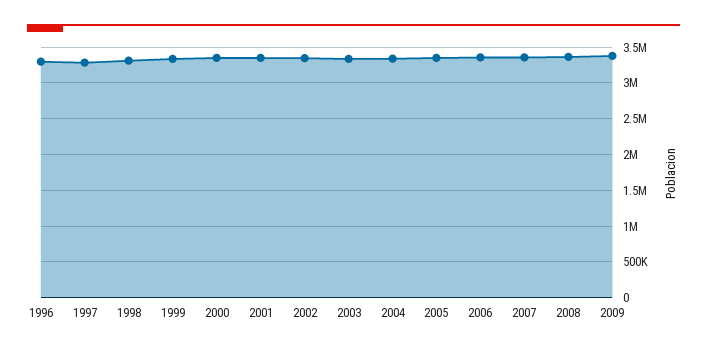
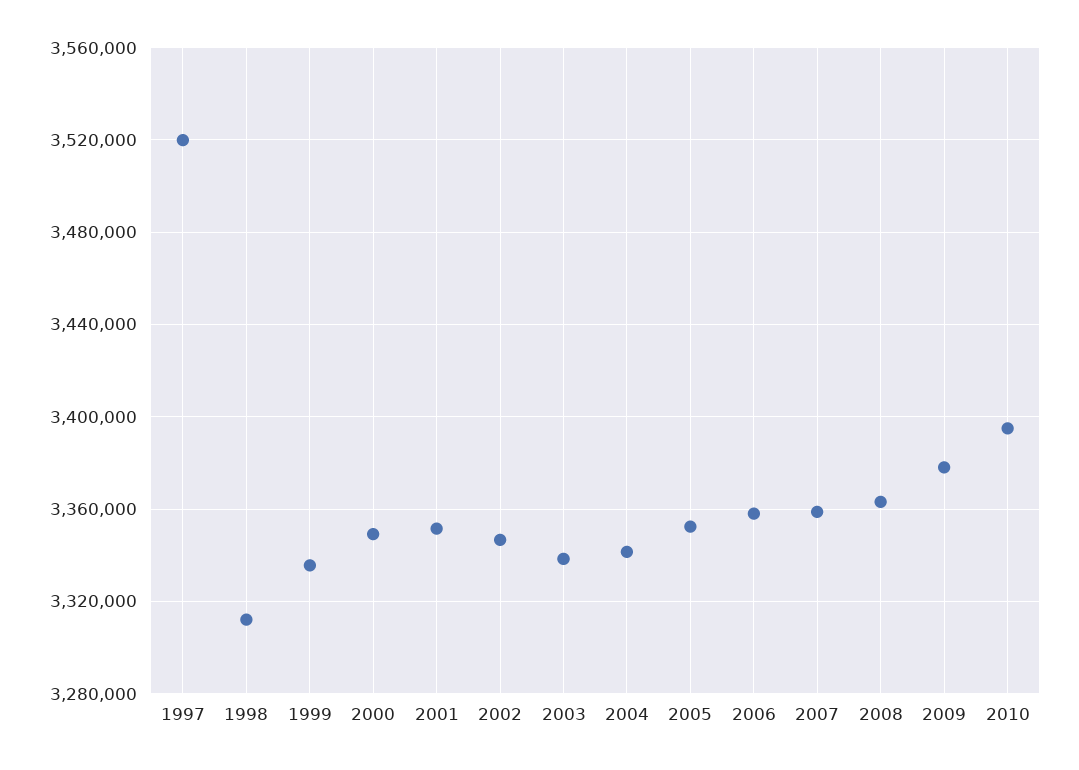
1996: 3300000 -> none
1997: 3300000 -> 3520000
2010: none -> 3395000

